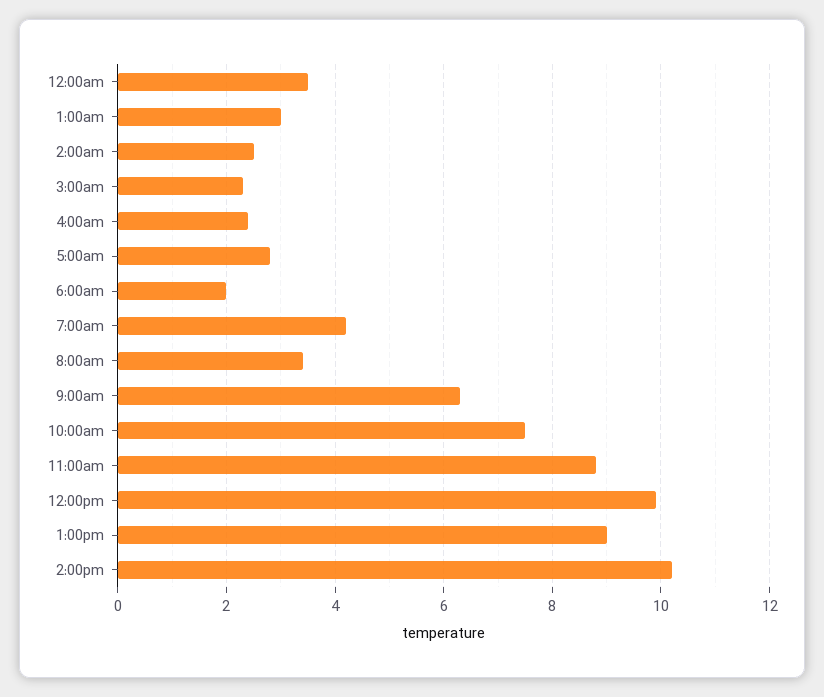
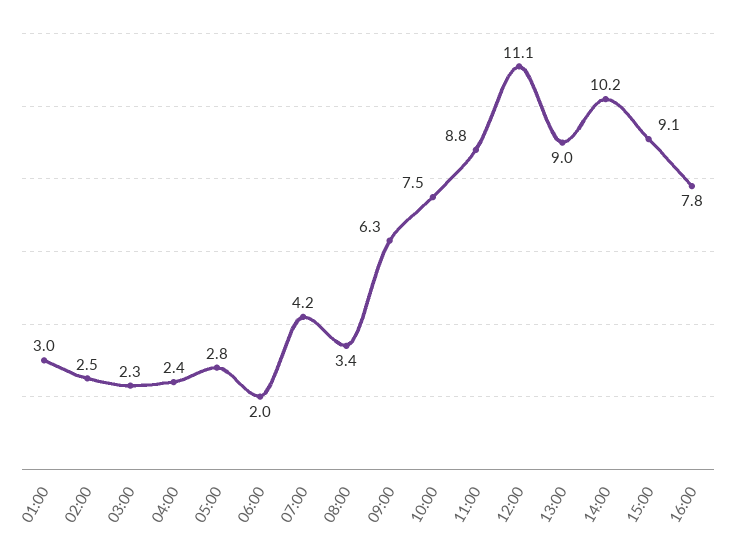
12:00am: 3.5 -> none
12:00pm: 10 -> 11.1
15:00: none -> 9.1
16:00: none -> 7.8

